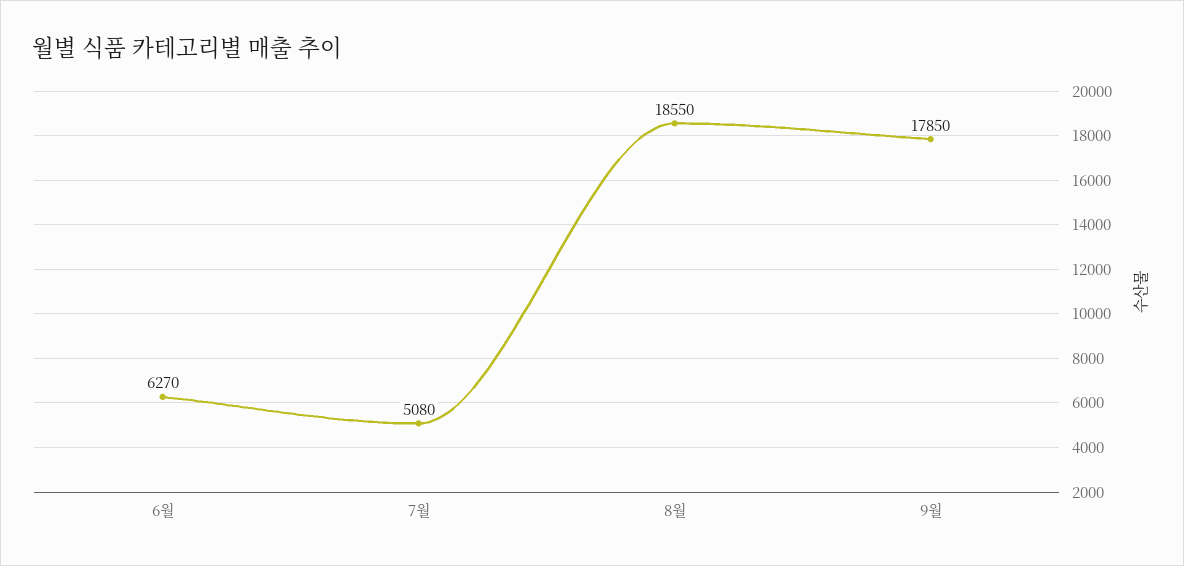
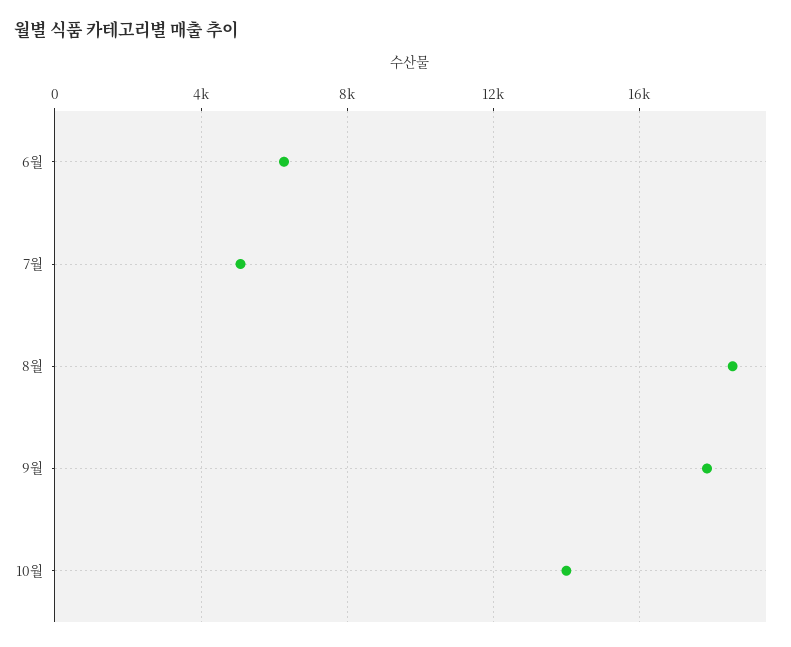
10월: none -> 14000

